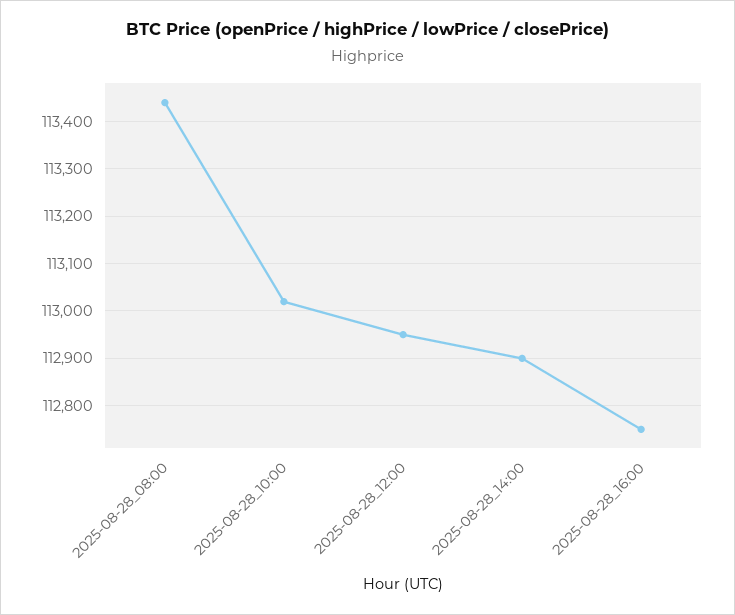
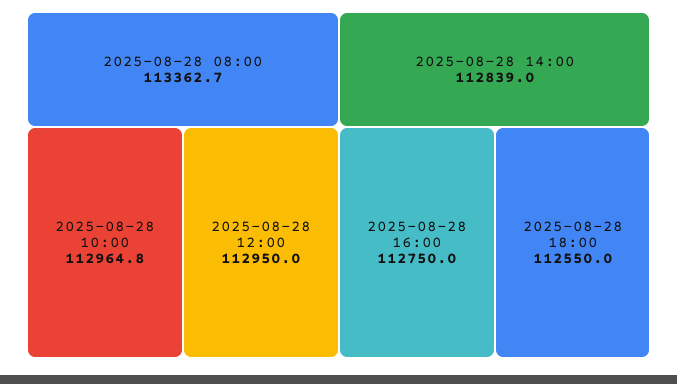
2025-08-28_08:00: 113440 -> 113362.7
2025-08-28_10:00: 113020 -> 112964.8
2025-08-28_14:00: 112900 -> 112839
2025-08-28 18:00: none -> 112550

